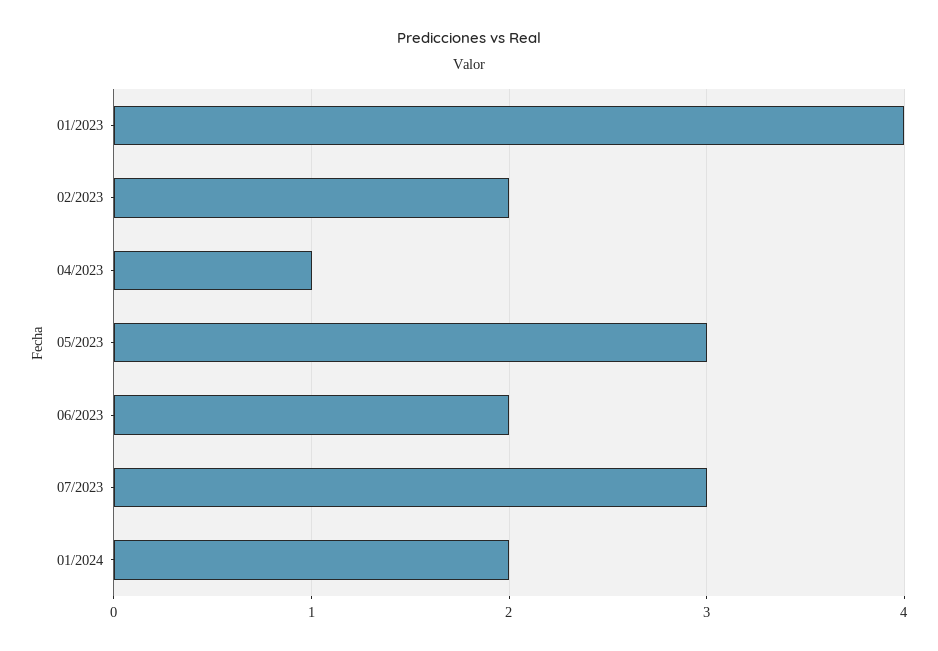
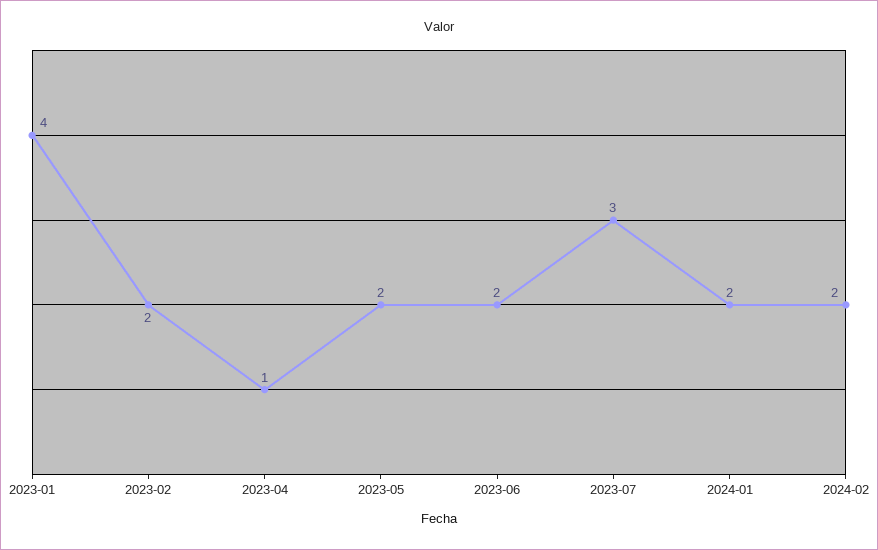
05/2023: 3 -> 2
2024-02: none -> 2

